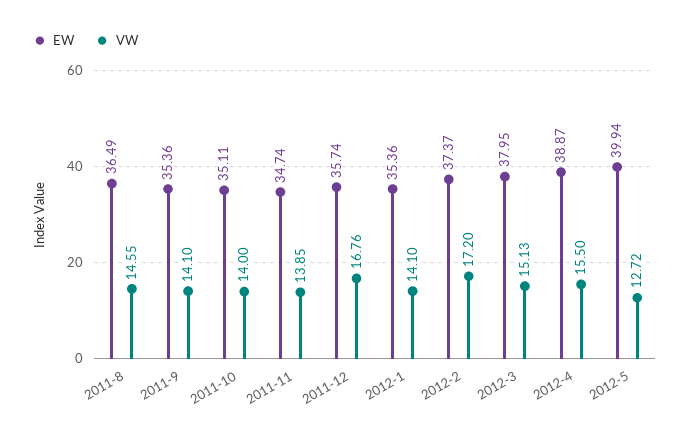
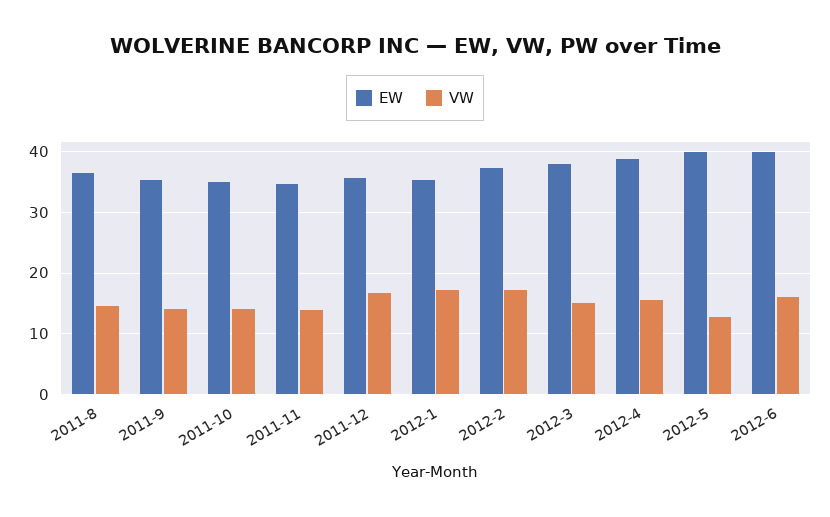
VW, 2012-1: 14.1 -> 17
EW, 2012-6: none -> 40
VW, 2012-6: none -> 16

